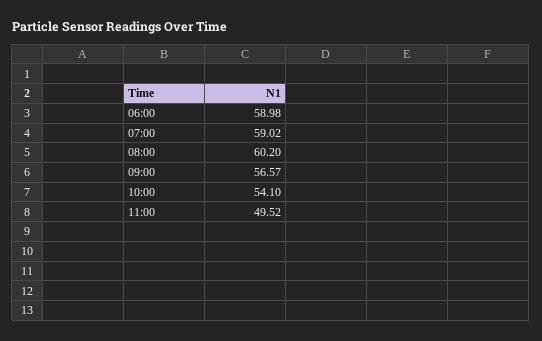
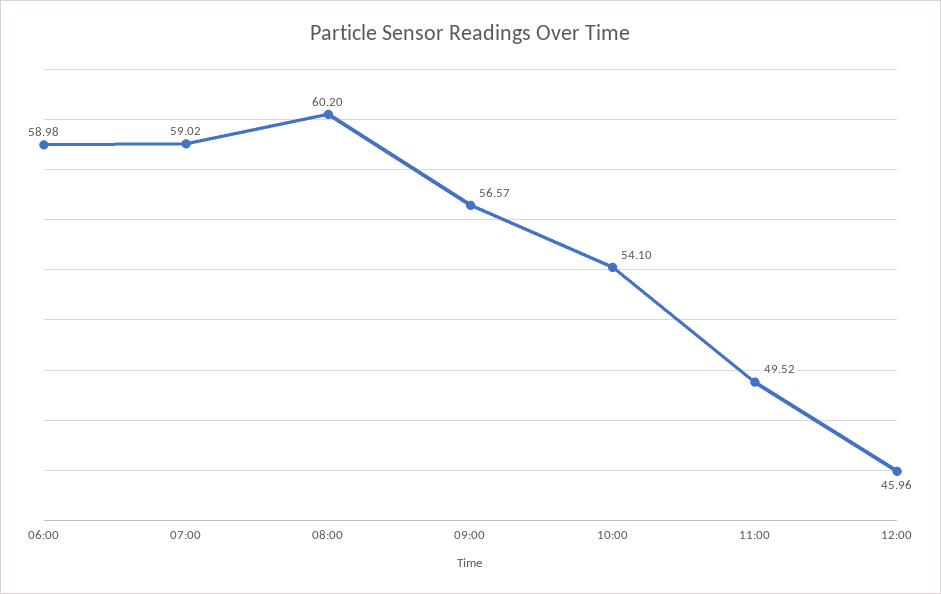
12:00: none -> 45.96

